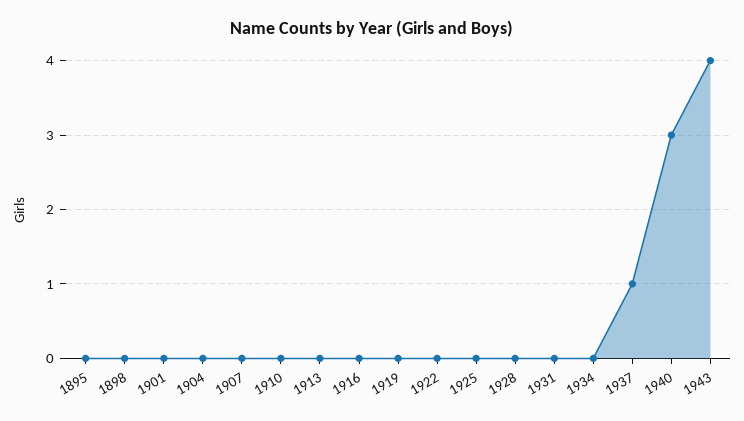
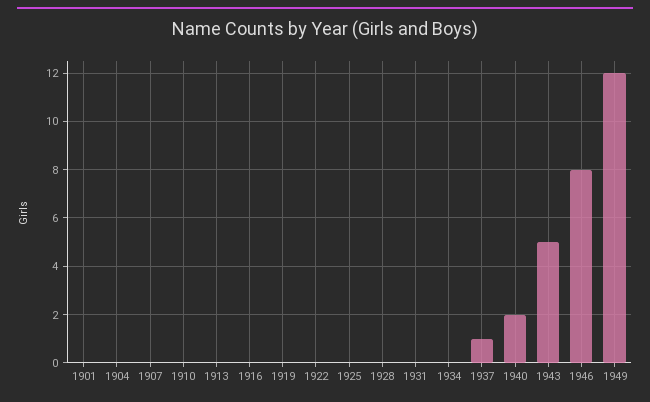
1895: 0 -> none
1898: 0 -> none
1940: 3 -> 2
1943: 4 -> 5
1946: none -> 8
1949: none -> 12

